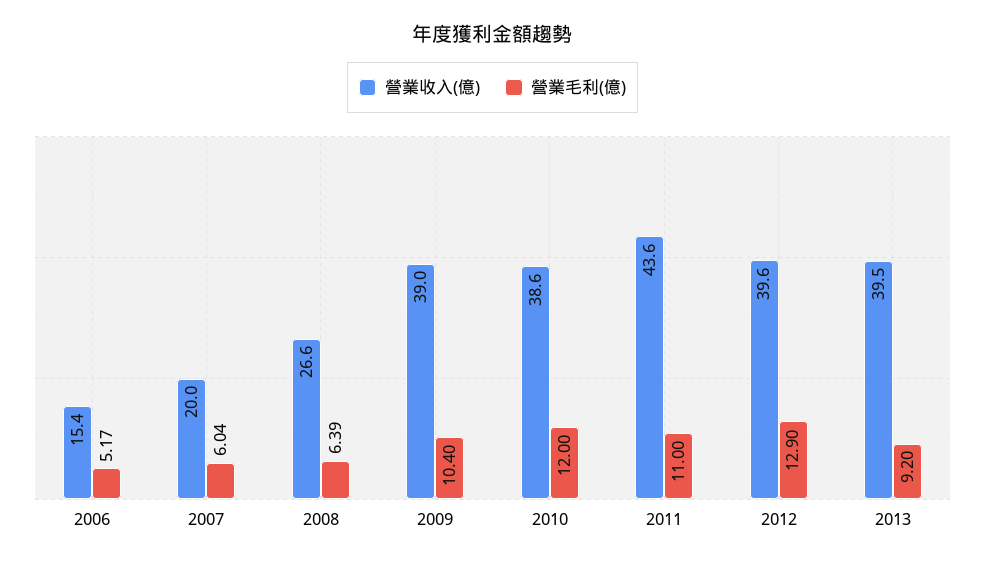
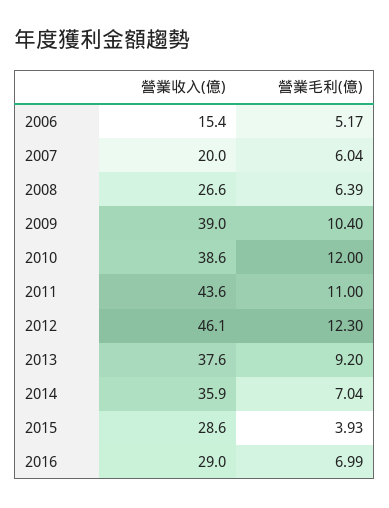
營業收入(億), 2012: 39.6 -> 46.1
營業毛利(億), 2012: 12.9 -> 12.3
營業收入(億), 2013: 39.5 -> 37.6
營業收入(億), 2014: none -> 35.9
營業毛利(億), 2014: none -> 7.04
營業收入(億), 2015: none -> 28.6
營業毛利(億), 2015: none -> 3.93
營業收入(億), 2016: none -> 29
營業毛利(億), 2016: none -> 6.99

